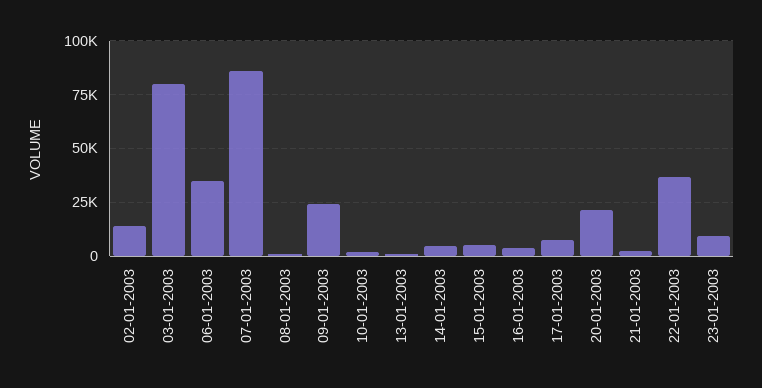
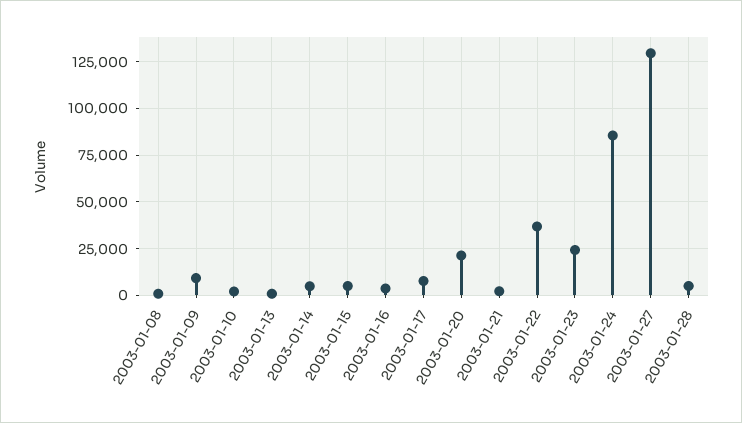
02-01-2003: 15000 -> none
03-01-2003: 80000 -> none
06-01-2003: 35000 -> none
07-01-2003: 85000 -> none
09-01-2003: 25000 -> 10000
23-01-2003: 10000 -> 25000
2003-01-24: none -> 85000
2003-01-27: none -> 130000
2003-01-28: none -> 5000

